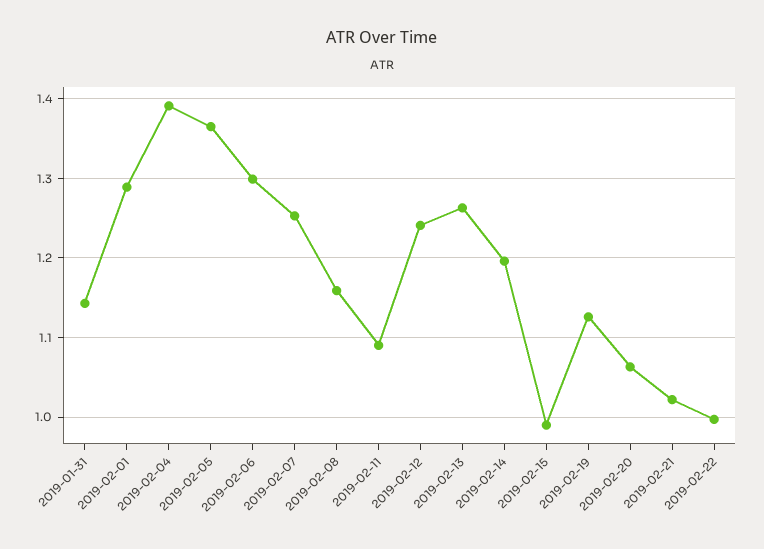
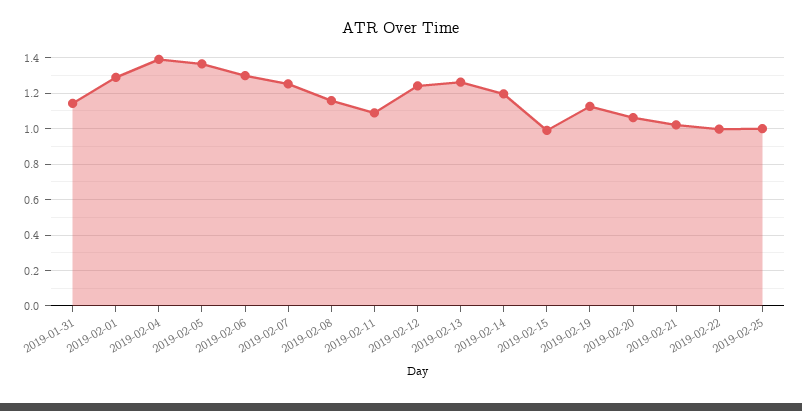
2019-02-25: none -> 1

